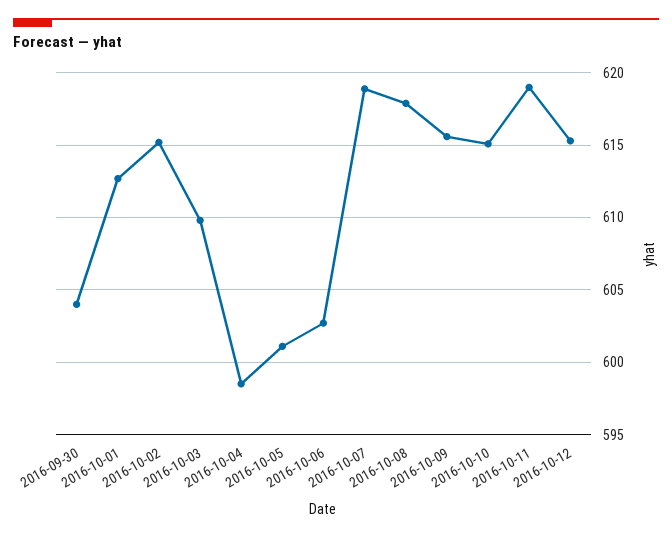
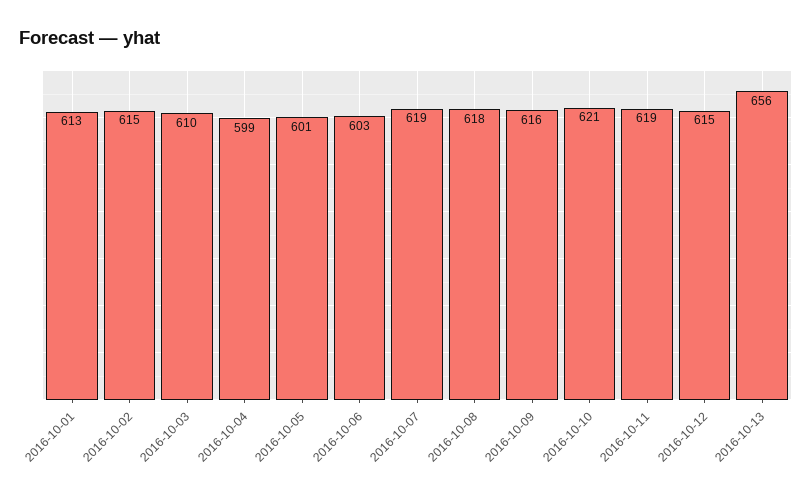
2016-09-30: 604 -> none
2016-10-10: 615 -> 621
2016-10-13: none -> 656

